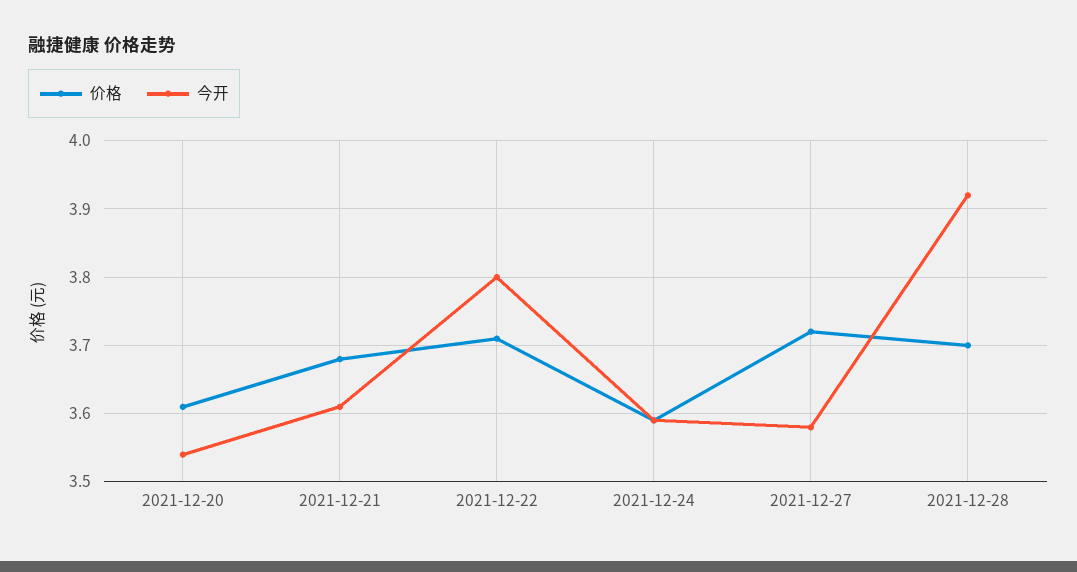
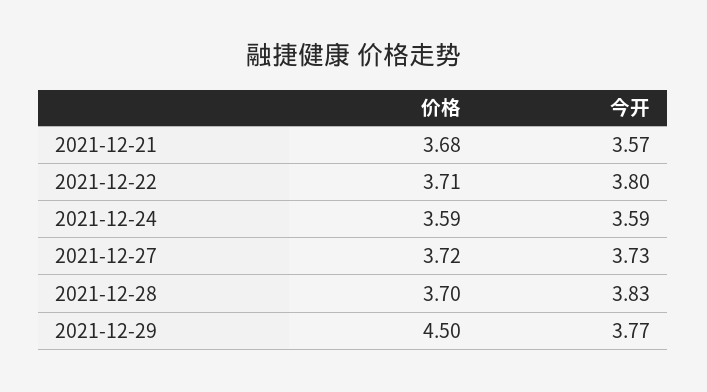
价格, 2021-12-20: 3.61 -> none
今开, 2021-12-20: 3.54 -> none
今开, 2021-12-21: 3.61 -> 3.57
今开, 2021-12-27: 3.58 -> 3.73
今开, 2021-12-28: 3.92 -> 3.83
价格, 2021-12-29: none -> 4.5
今开, 2021-12-29: none -> 3.77

